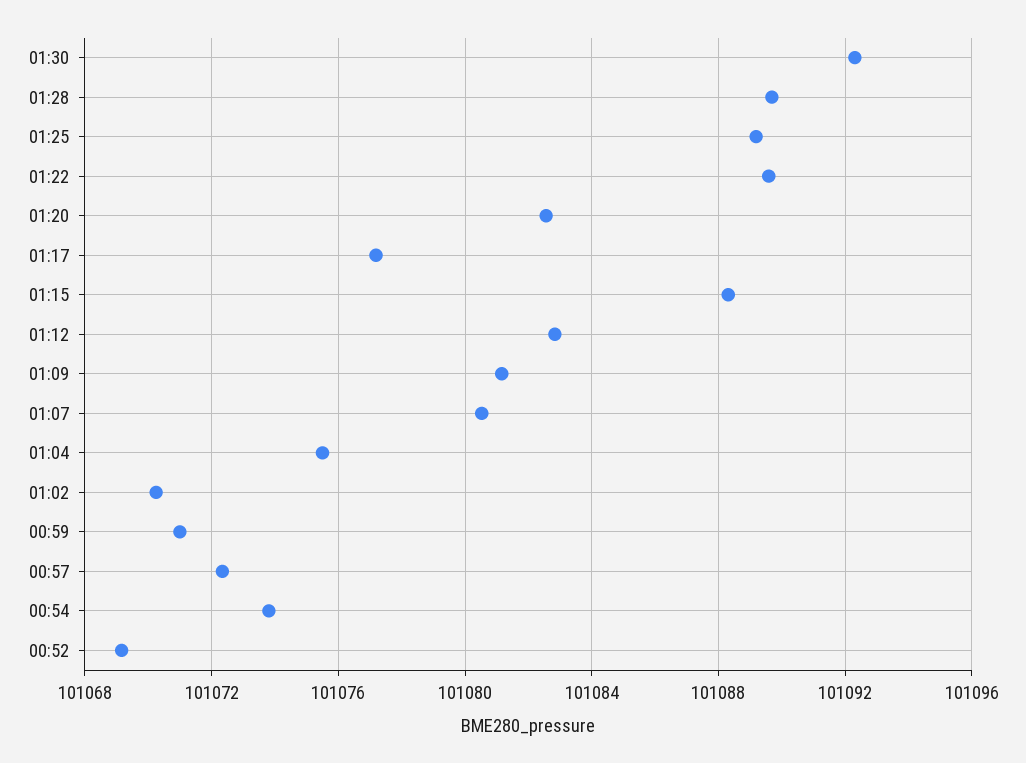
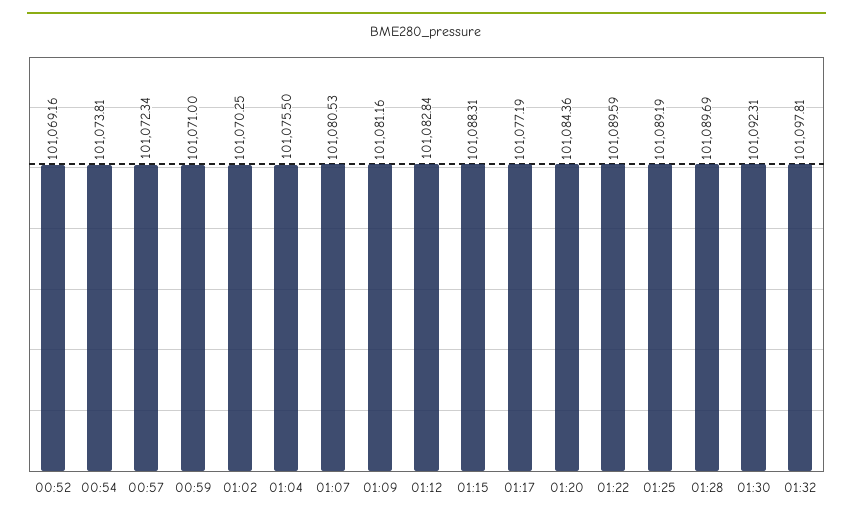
01:20: 101082.5 -> 101084.36
01:32: none -> 101097.81

